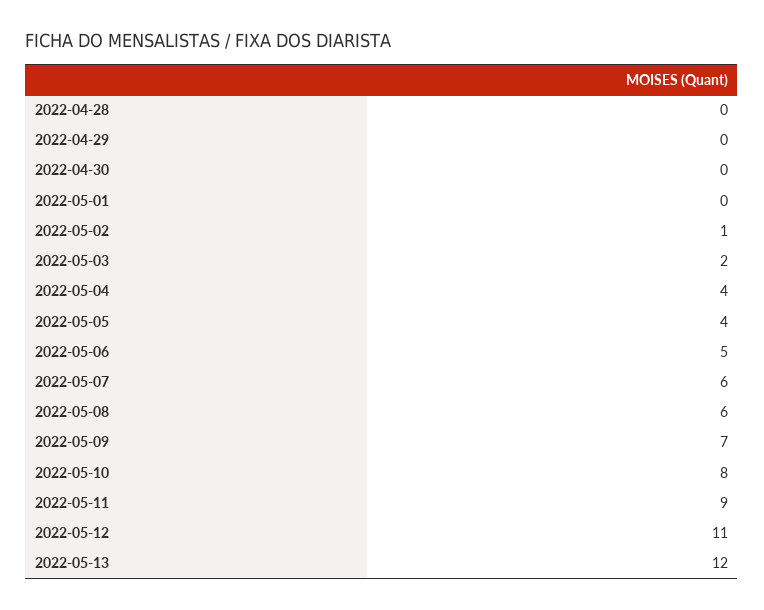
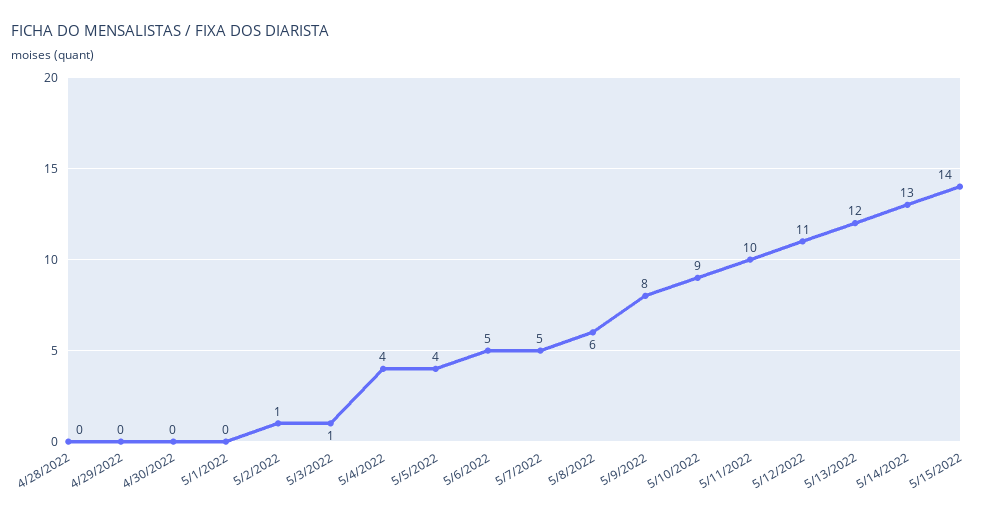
2022-05-03: 2 -> 1
2022-05-07: 6 -> 5
2022-05-09: 7 -> 8
2022-05-10: 8 -> 9
2022-05-11: 9 -> 10
5/14/2022: none -> 13
5/15/2022: none -> 14

